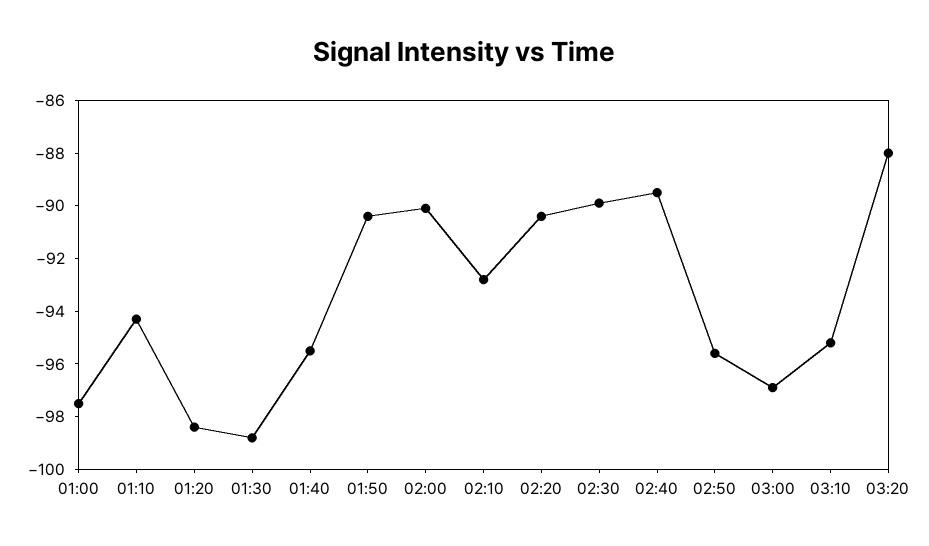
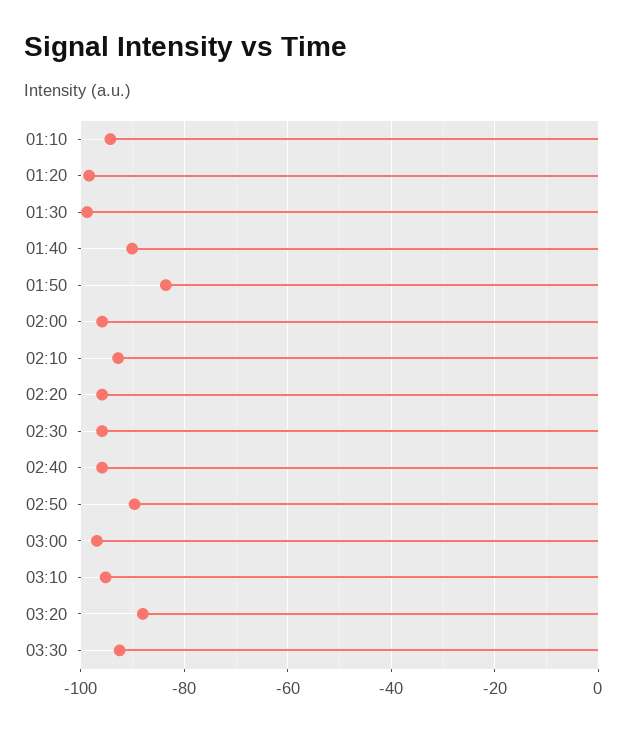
01:00: -97.5 -> none
01:40: -95.5 -> -90
01:50: -90.5 -> -84
02:00: -90 -> -96
02:20: -90.5 -> -96
02:30: -90 -> -96
02:40: -89.5 -> -96
02:50: -95.5 -> -90
03:30: none -> -92

